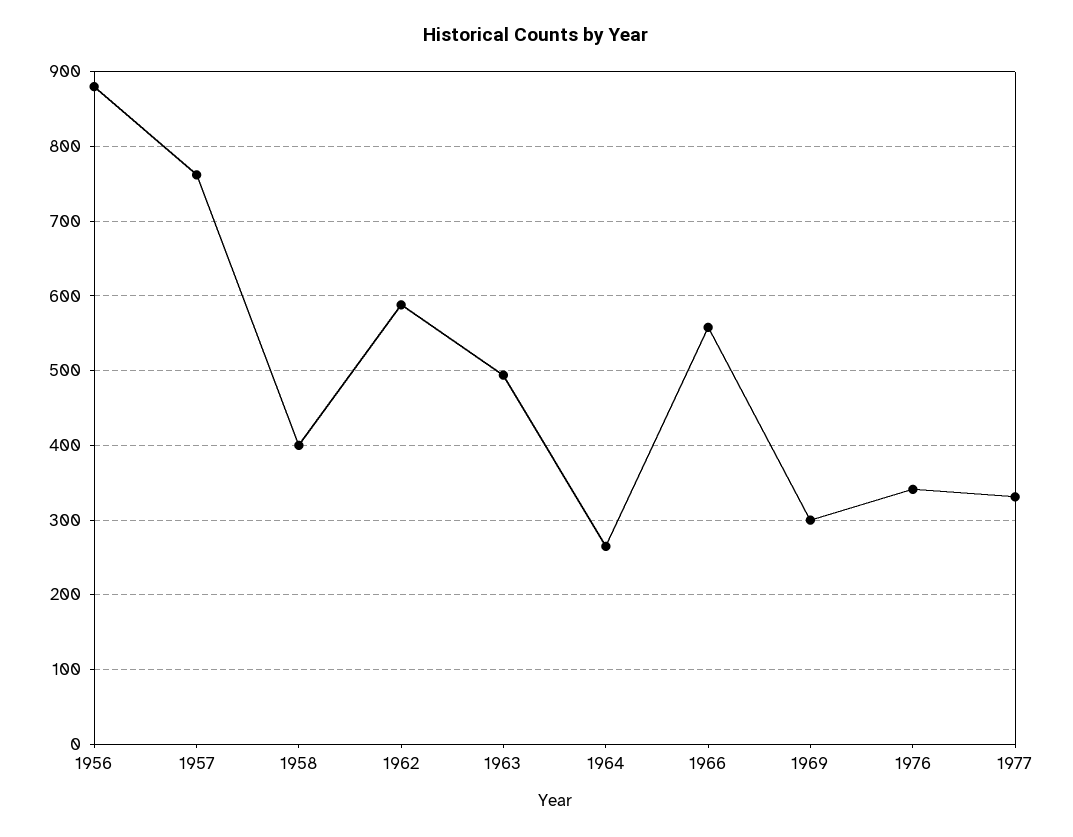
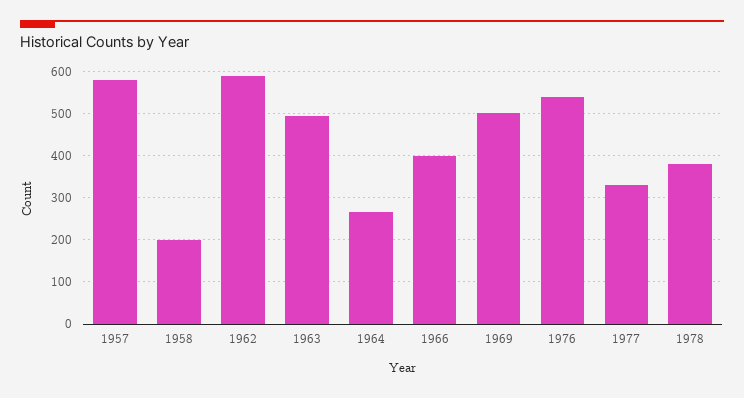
1956: 880 -> none
1957: 760 -> 580
1958: 400 -> 200
1966: 560 -> 400
1969: 300 -> 500
1976: 340 -> 540
1978: none -> 380

